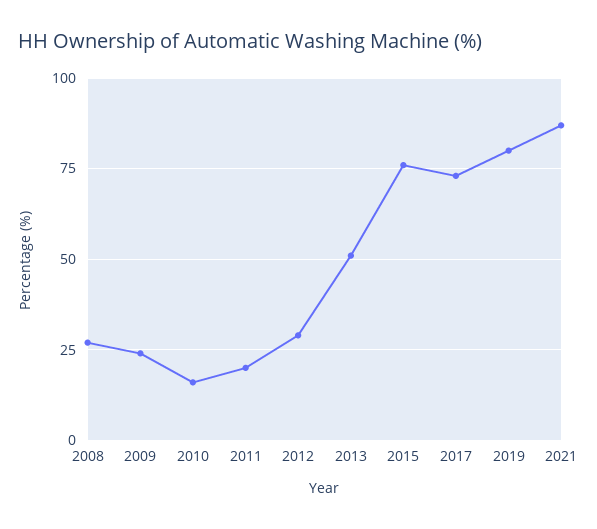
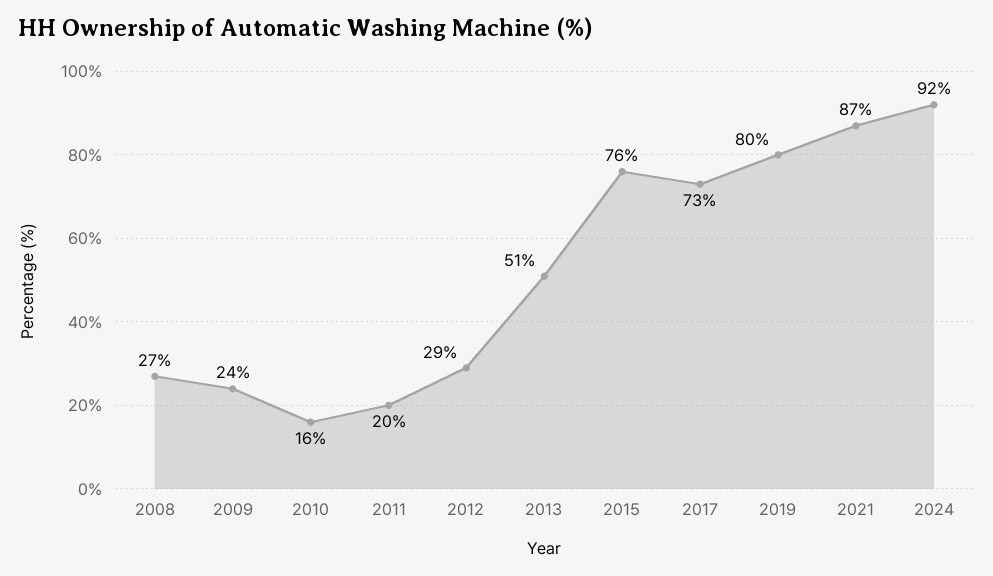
2024: none -> 92

